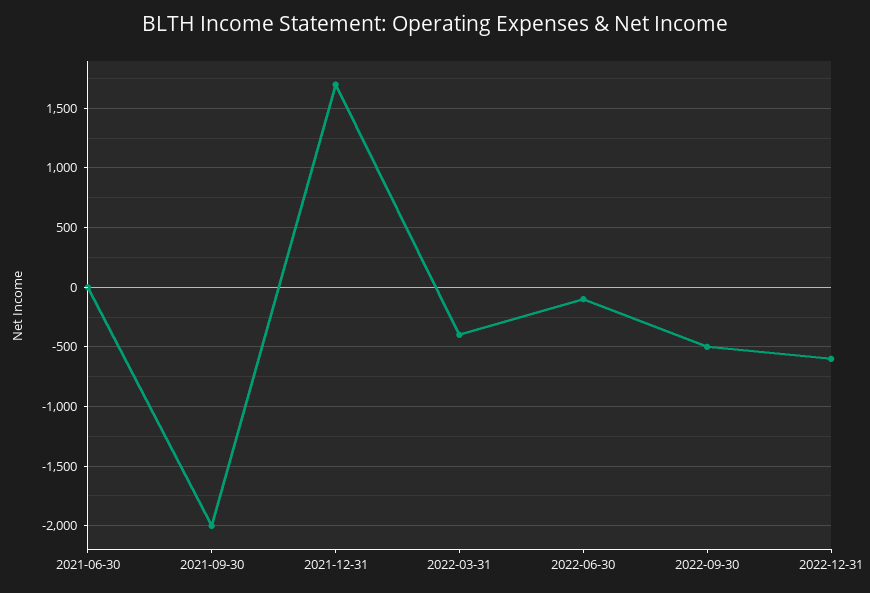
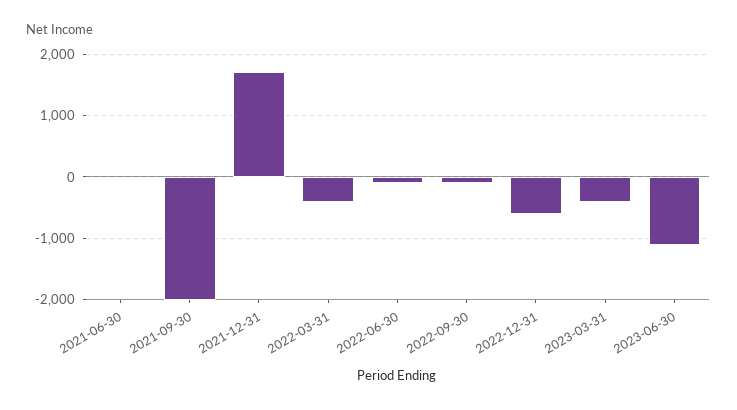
2022-09-30: -500 -> -100
2023-03-31: none -> -400
2023-06-30: none -> -1100

